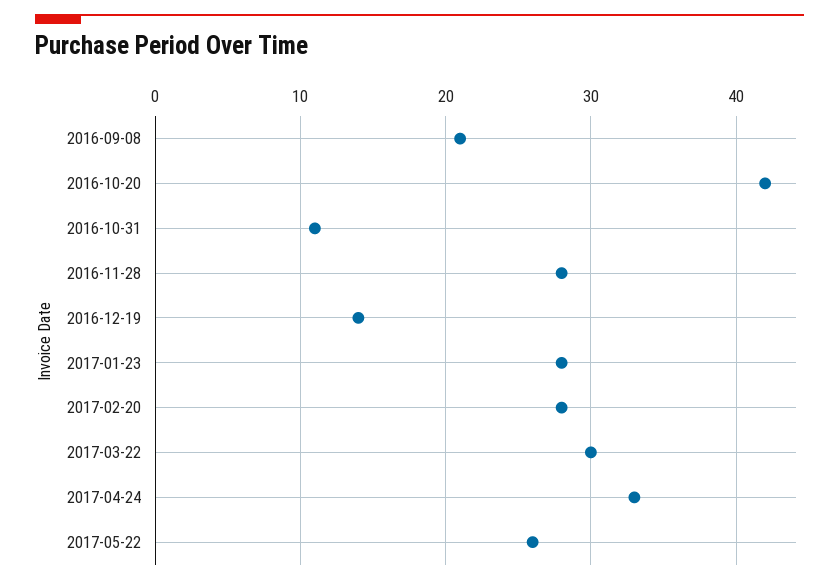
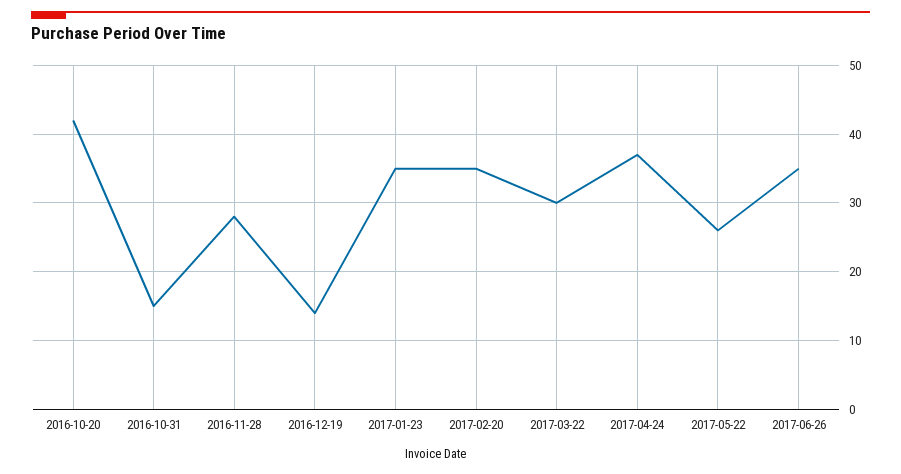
2016-09-08: 21 -> none
2016-10-31: 11 -> 15
2017-01-23: 28 -> 35
2017-02-20: 28 -> 35
2017-04-24: 33 -> 37
2017-06-26: none -> 35

